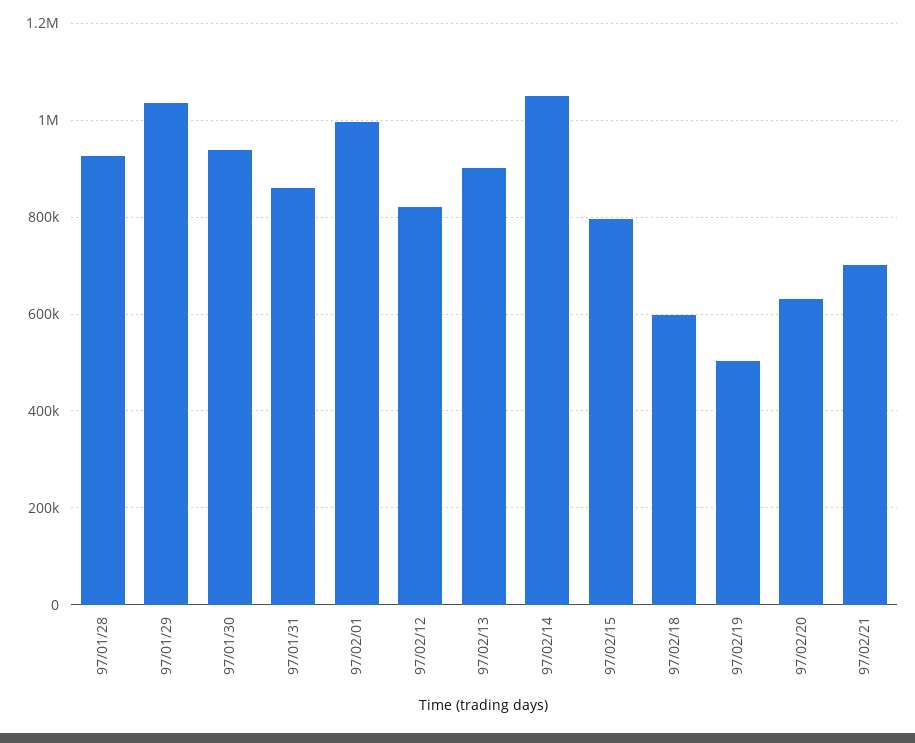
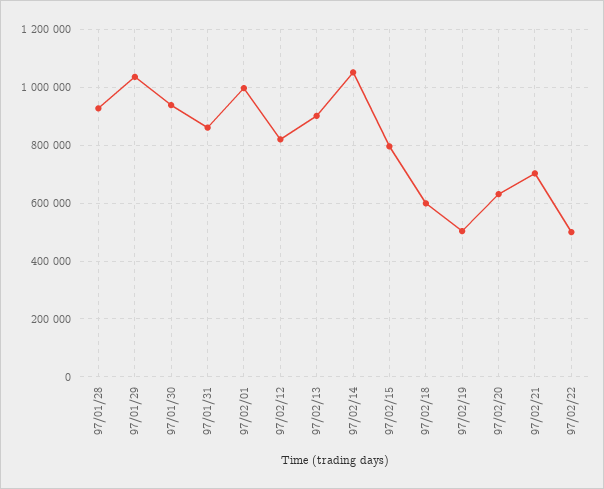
97/02/22: none -> 500000

